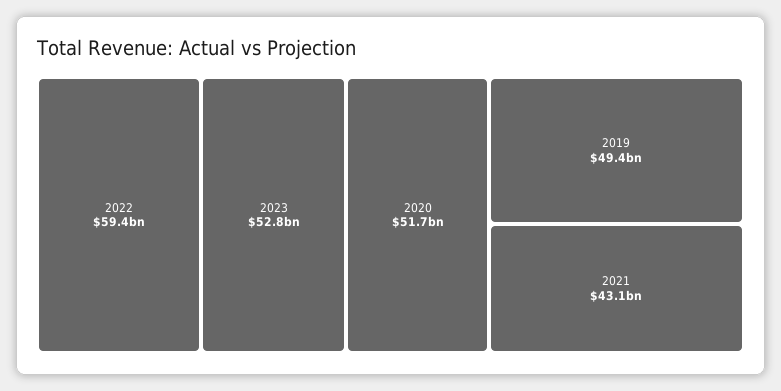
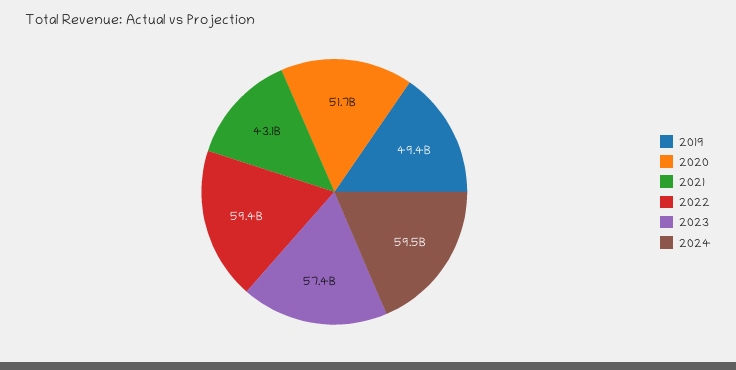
2023: 52800000000 -> 57400000000
2024: none -> 59500000000

